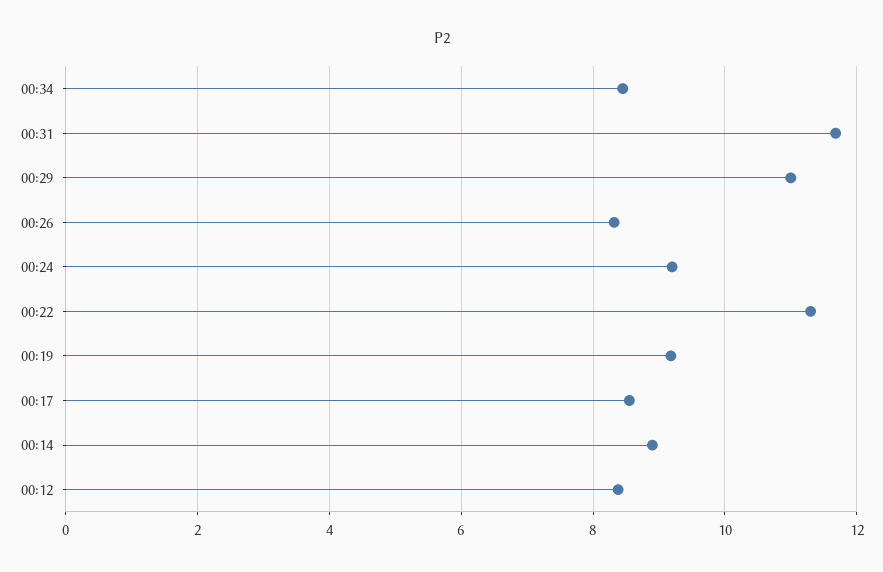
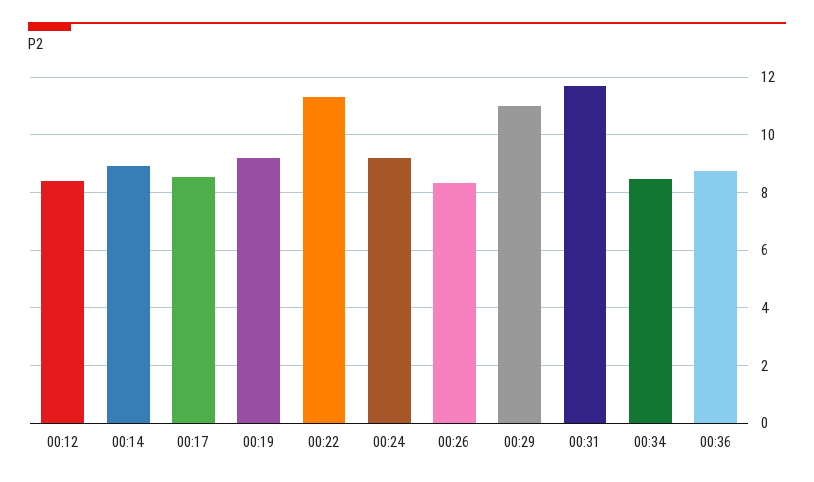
00:36: none -> 8.75

